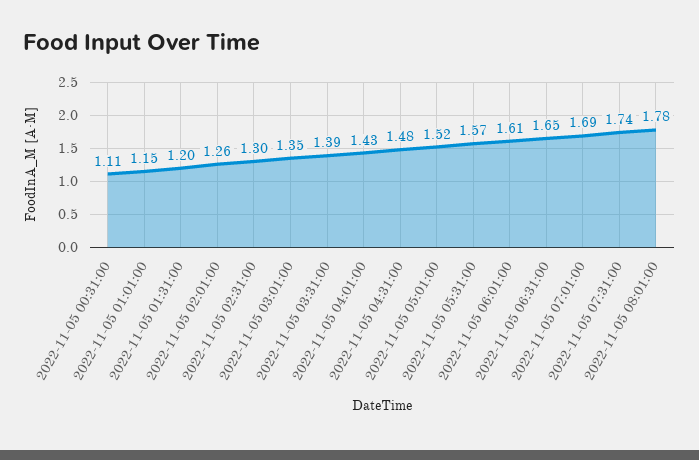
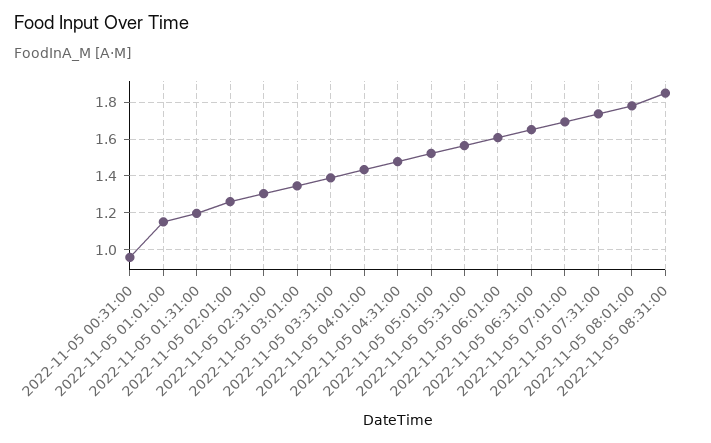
2022-11-05 00:31:00: 1.11 -> 0.95
2022-11-05 08:31:00: none -> 1.85

